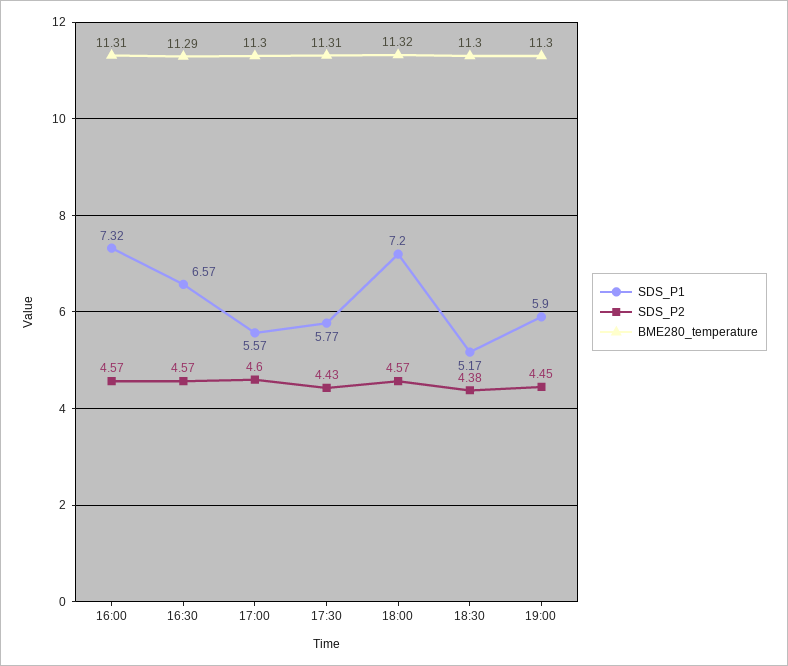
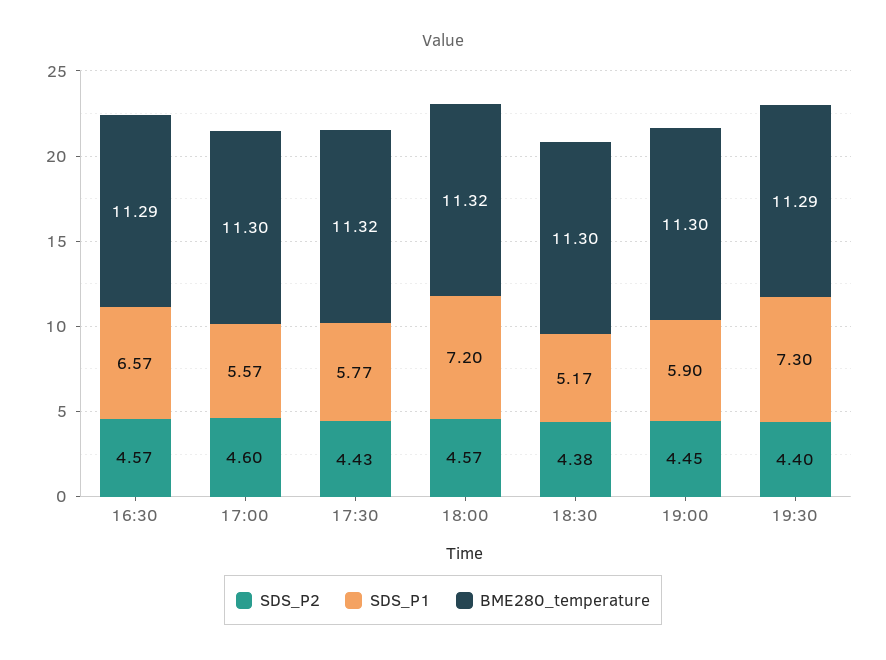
SDS_P1, 16:00: 7.32 -> none
SDS_P2, 16:00: 4.57 -> none
BME280_temperature, 16:00: 11.31 -> none
BME280_temperature, 17:30: 11.31 -> 11.32
SDS_P2, 19:30: none -> 4.4
SDS_P1, 19:30: none -> 7.3
BME280_temperature, 19:30: none -> 11.29

